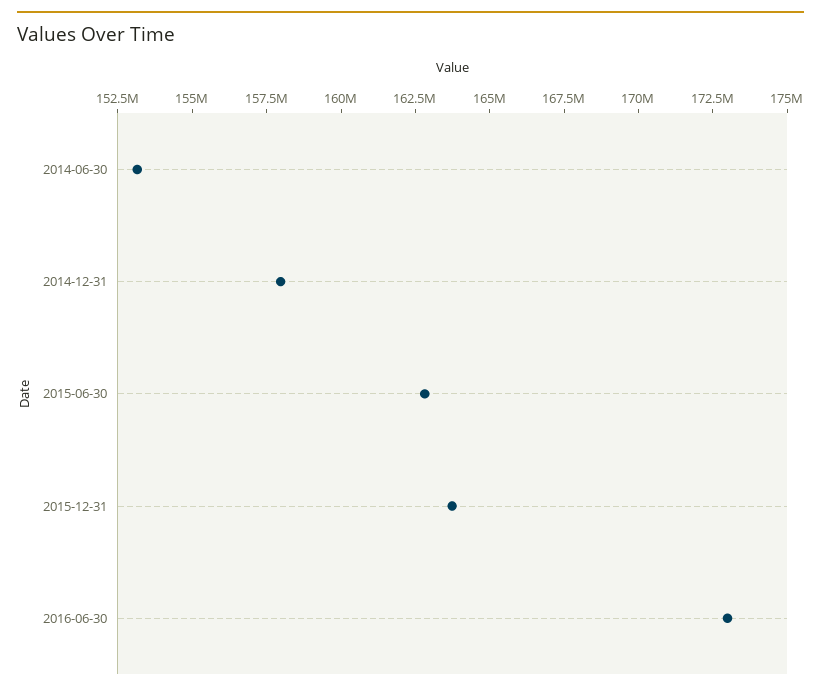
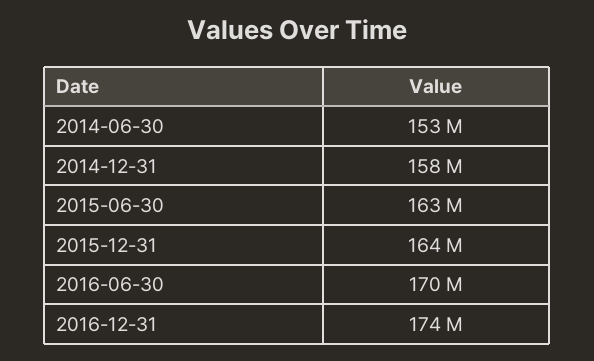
2016-06-30: 173000000 -> 170000000
2016-12-31: none -> 174000000

